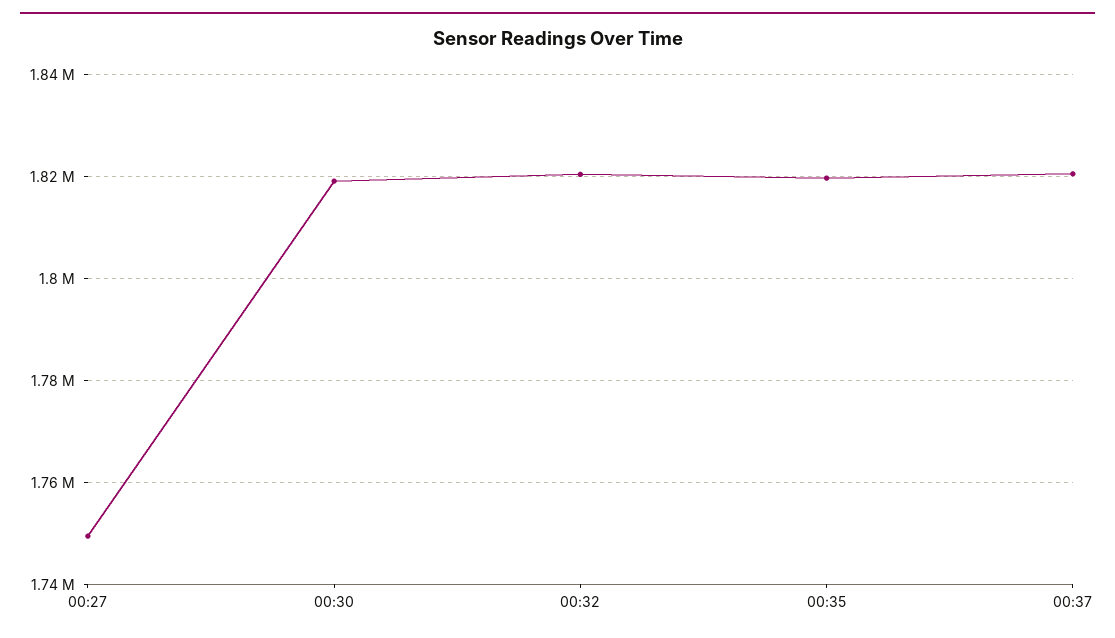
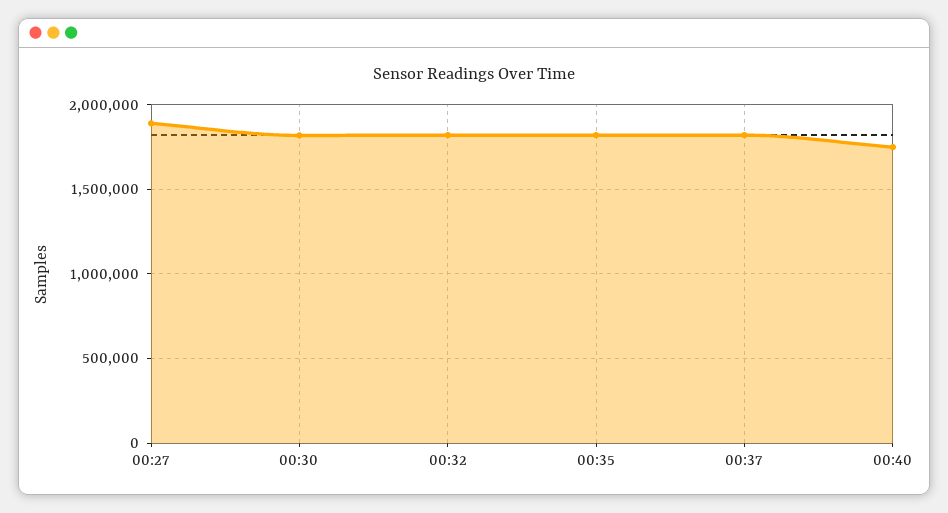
00:27: 1750000 -> 1900000
00:40: none -> 1750000

